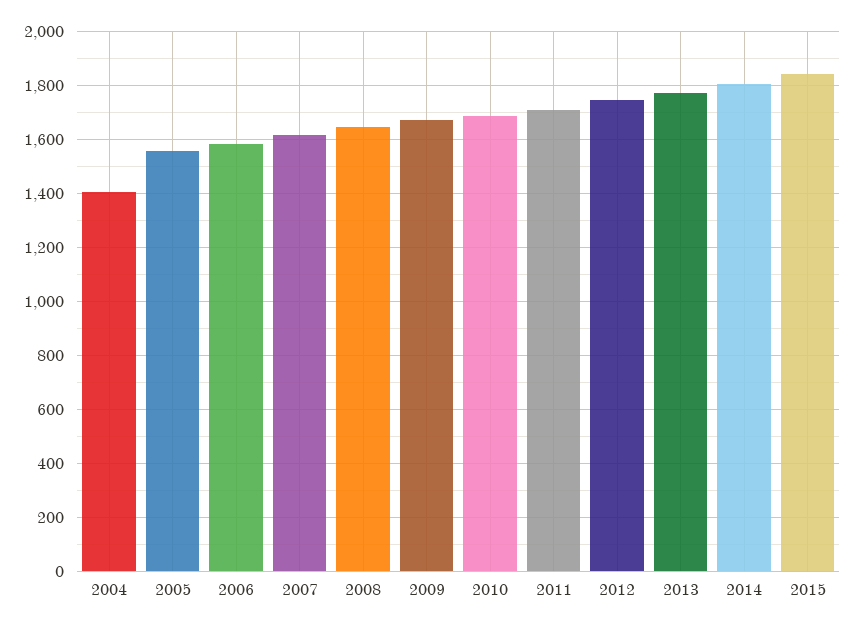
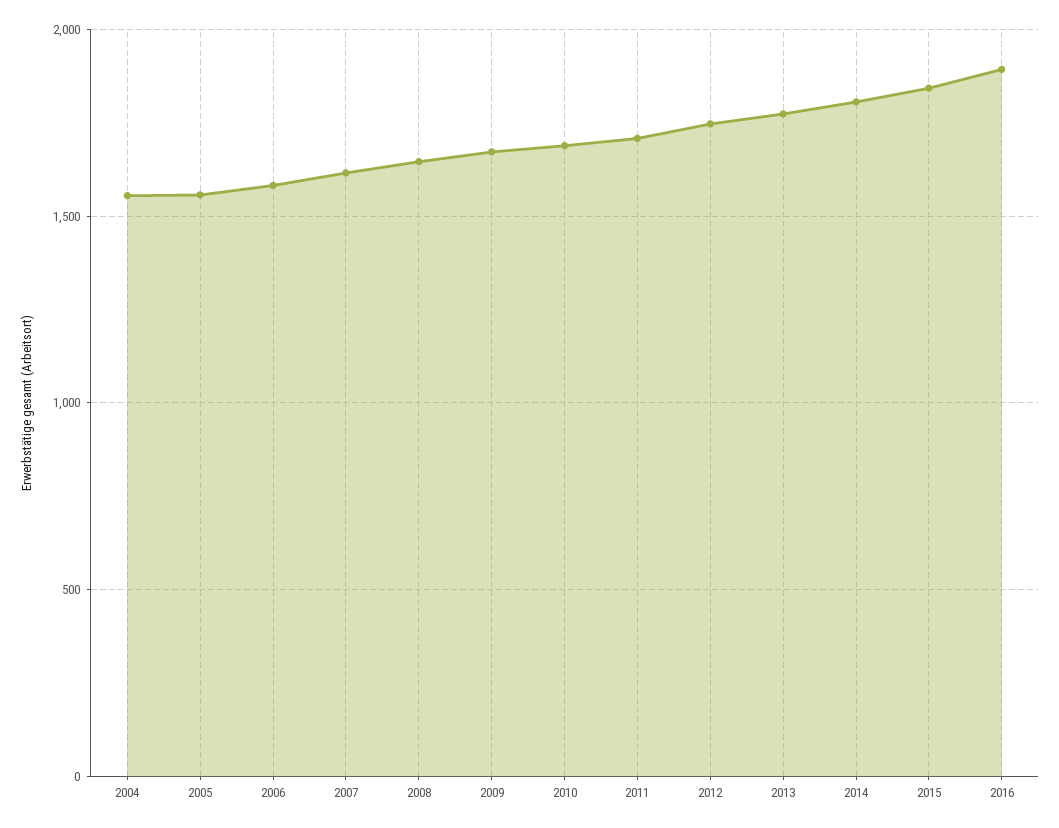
2004: 1400 -> 1550
2016: none -> 1900

